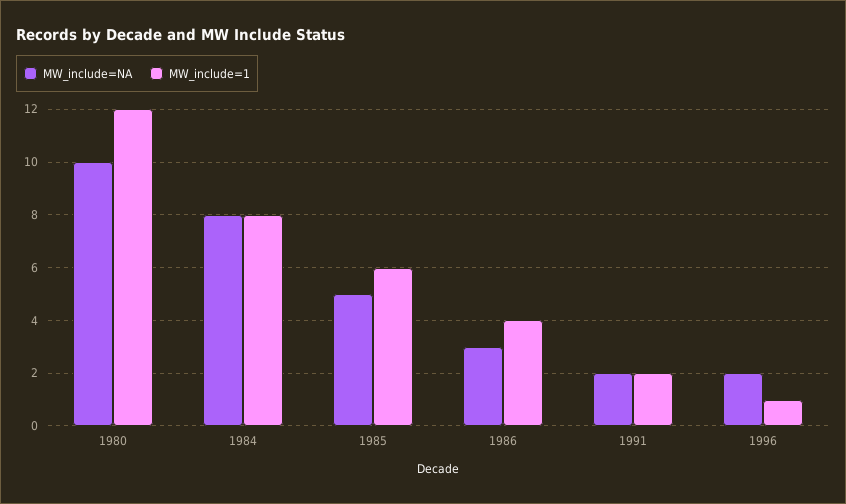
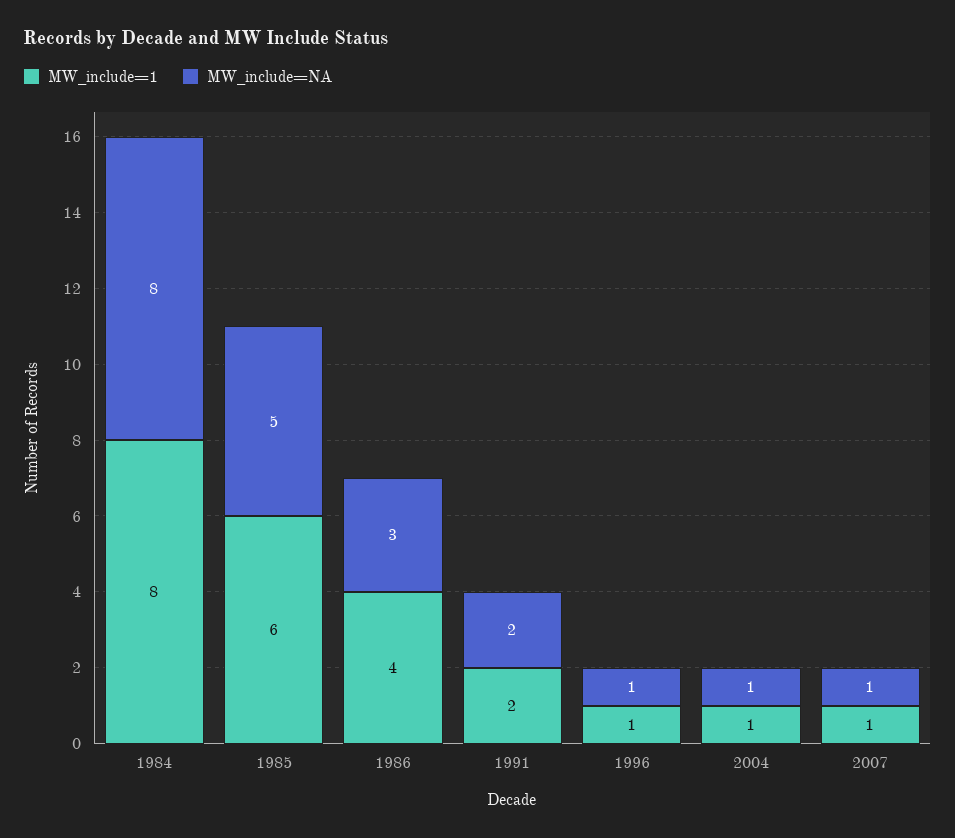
MW_include=NA, 1980: 10 -> none
MW_include=1, 1980: 12 -> none
MW_include=NA, 1996: 2 -> 1
MW_include=1, 2004: none -> 1
MW_include=NA, 2004: none -> 1
MW_include=1, 2007: none -> 1
MW_include=NA, 2007: none -> 1

